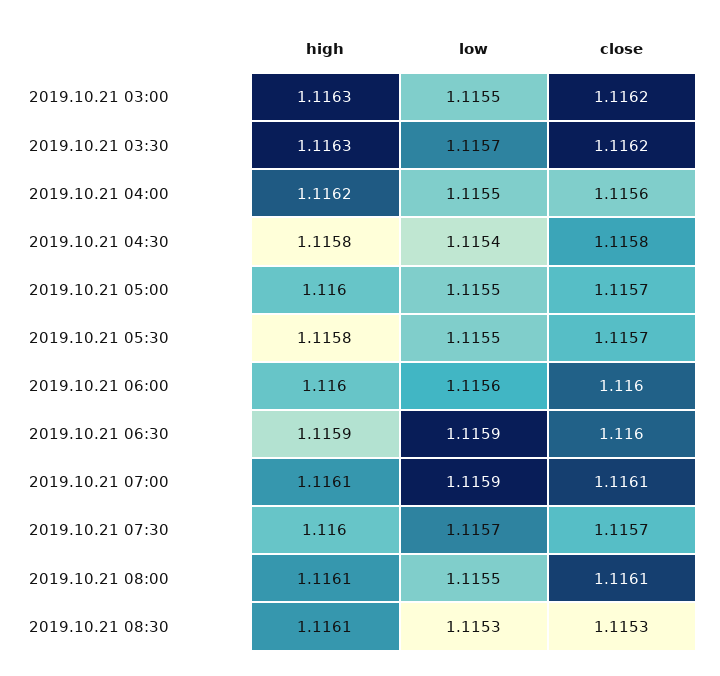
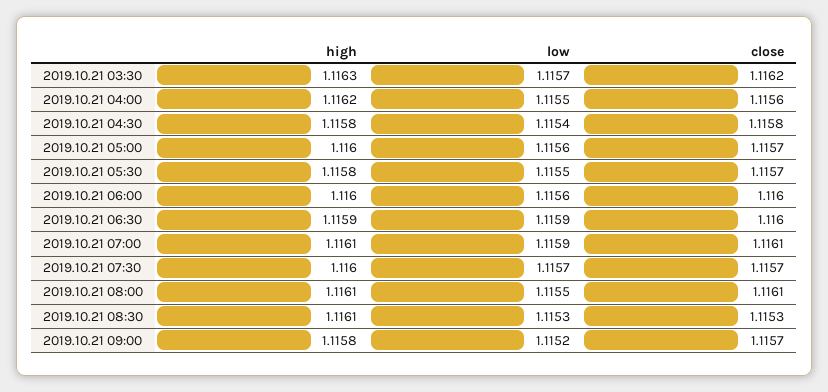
high, 2019.10.21 03:00: 1.1163 -> none
low, 2019.10.21 03:00: 1.1155 -> none
close, 2019.10.21 03:00: 1.1162 -> none
low, 2019.10.21 05:00: 1.1155 -> 1.1156
high, 2019.10.21 09:00: none -> 1.1158
low, 2019.10.21 09:00: none -> 1.1152
close, 2019.10.21 09:00: none -> 1.1157

